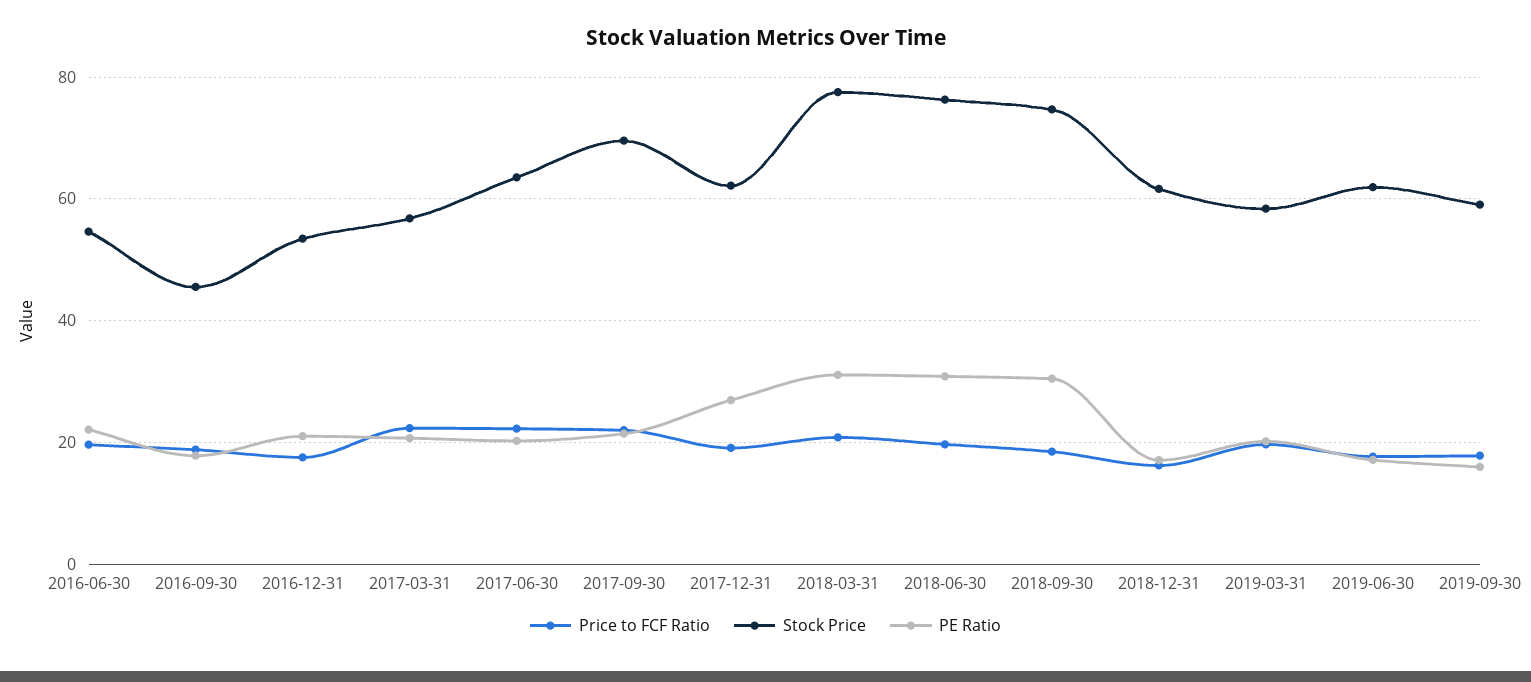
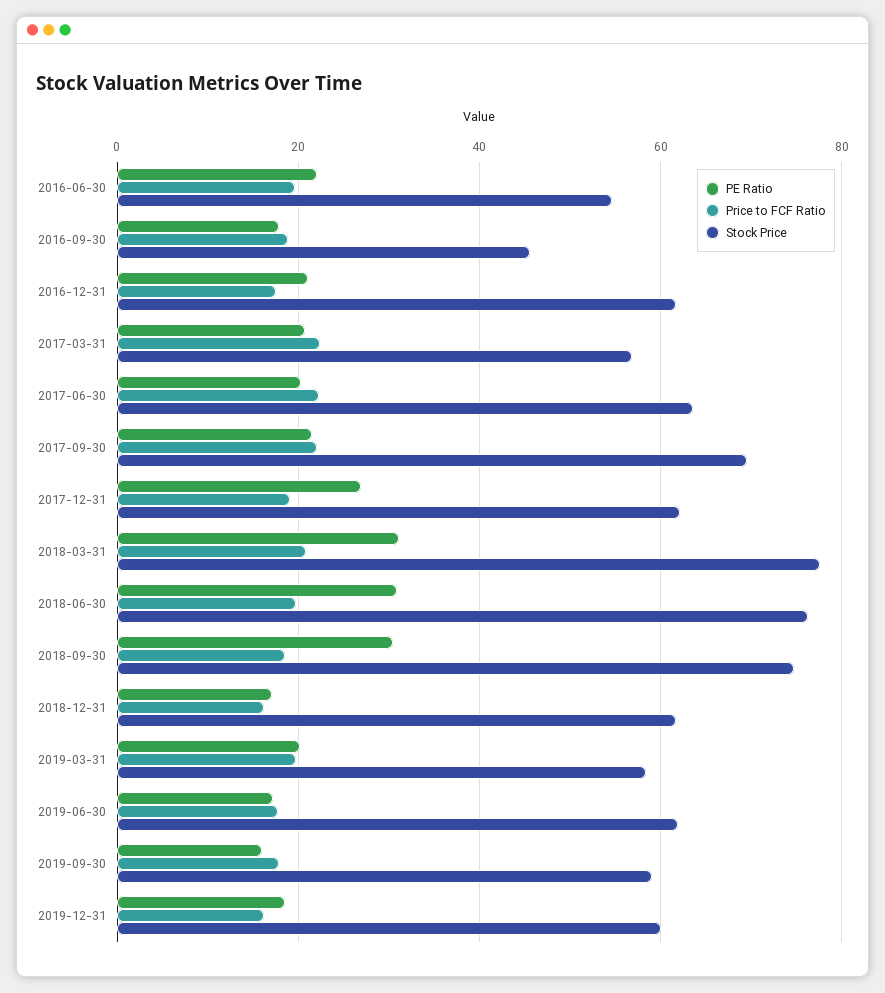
Stock Price, 2016-12-31: 54 -> 62
PE Ratio, 2019-12-31: none -> 18
Price to FCF Ratio, 2019-12-31: none -> 16
Stock Price, 2019-12-31: none -> 60

